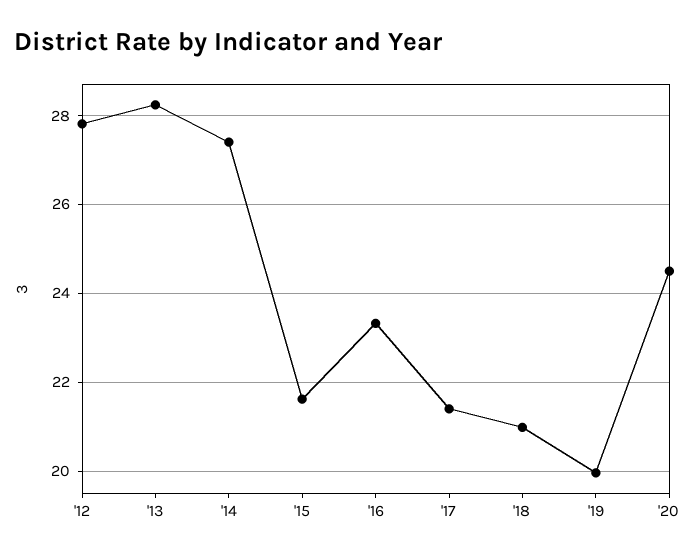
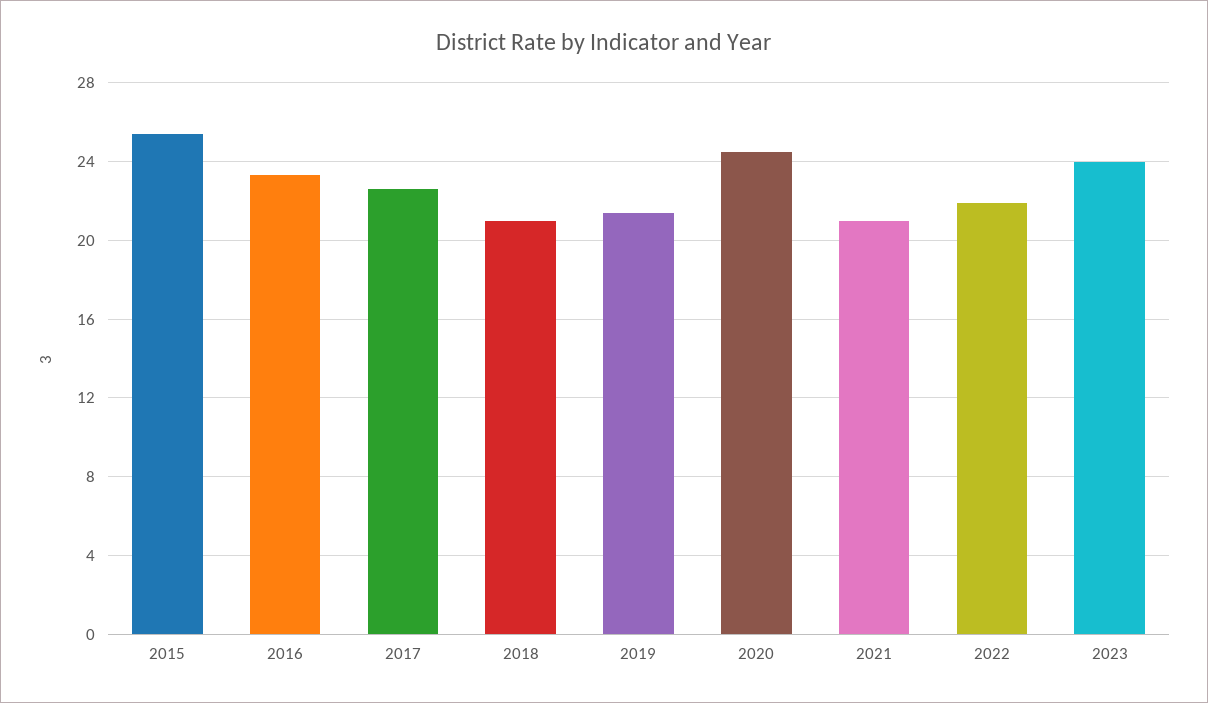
'12: 27.8 -> none
'13: 28.2 -> none
'14: 27.4 -> none
'15: 21.6 -> 25.5
'17: 21.4 -> 22.5
'19: 20 -> 21.5
2021: none -> 21
2022: none -> 22
2023: none -> 24

